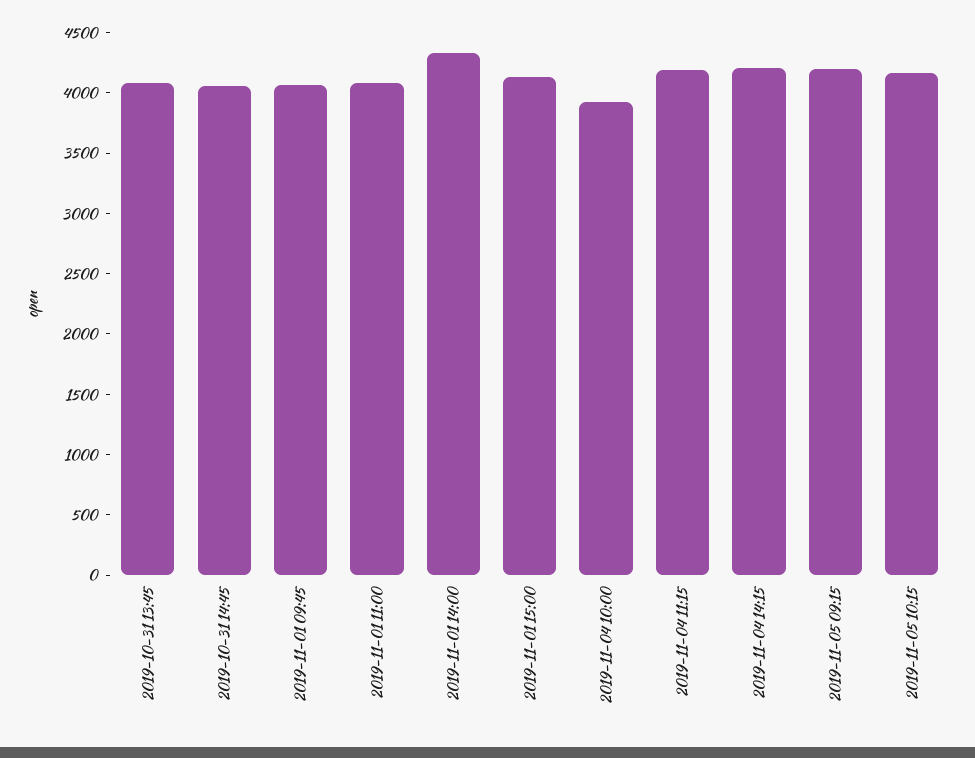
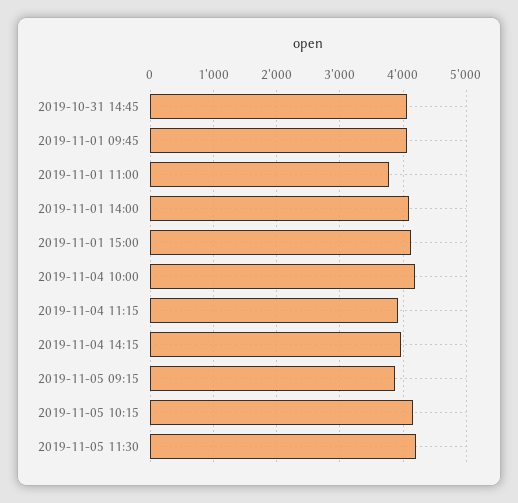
2019-10-31 13:45: 4100 -> none
2019-11-01 11:00: 4100 -> 3800
2019-11-01 14:00: 4300 -> 4100
2019-11-04 10:00: 3900 -> 4200
2019-11-04 11:15: 4200 -> 3900
2019-11-04 14:15: 4200 -> 4000
2019-11-05 09:15: 4200 -> 3900
2019-11-05 11:30: none -> 4200

